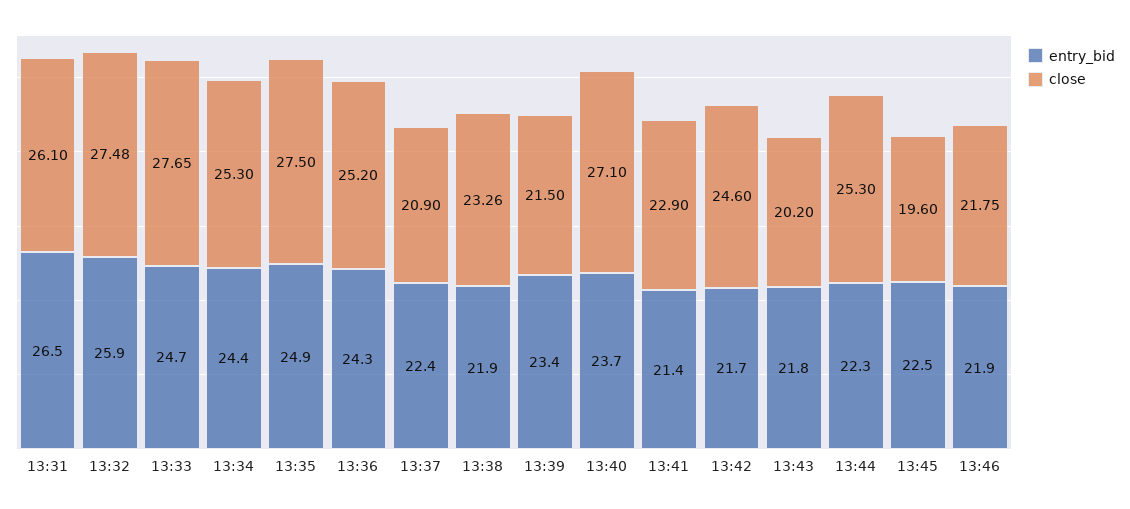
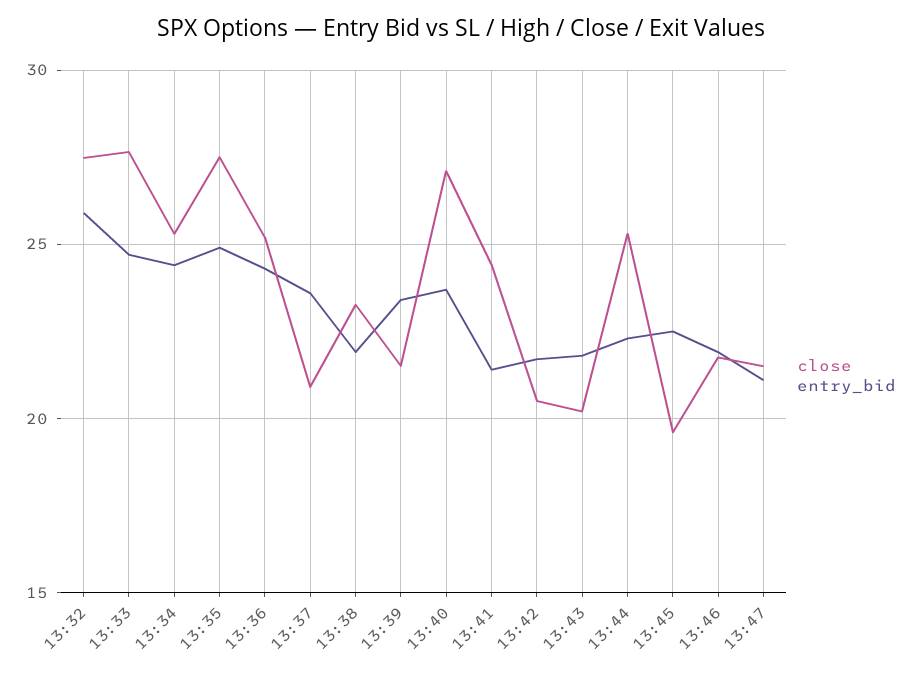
entry_bid, 13:31: 26.5 -> none
close, 13:31: 26.1 -> none
entry_bid, 13:37: 22.4 -> 23.5
close, 13:41: 22.9 -> 24.5
close, 13:42: 24.6 -> 20.5
close, 13:47: none -> 21.5
entry_bid, 13:47: none -> 21

